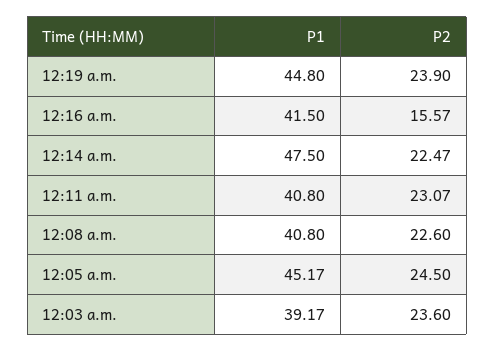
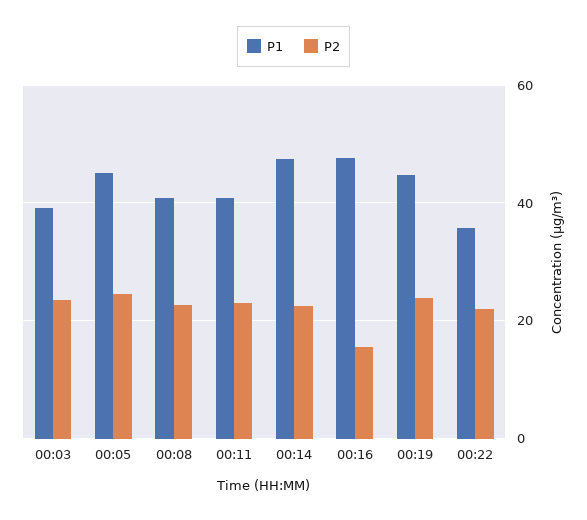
P1, 12:16 a.m.: 41.5 -> 48
P1, 00:22: none -> 36
P2, 00:22: none -> 22

